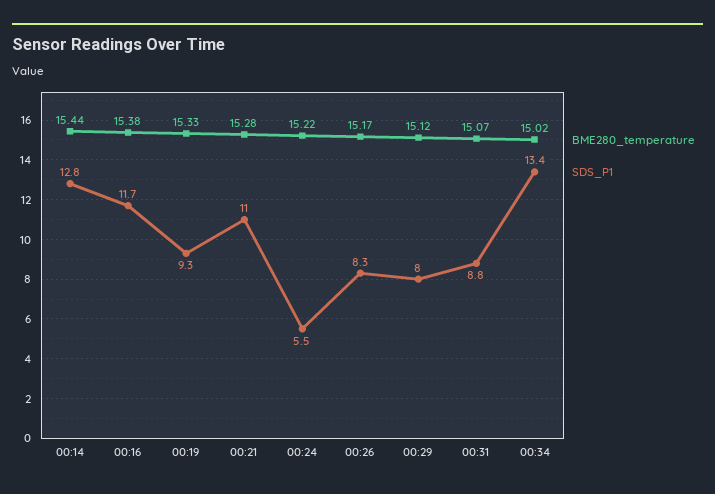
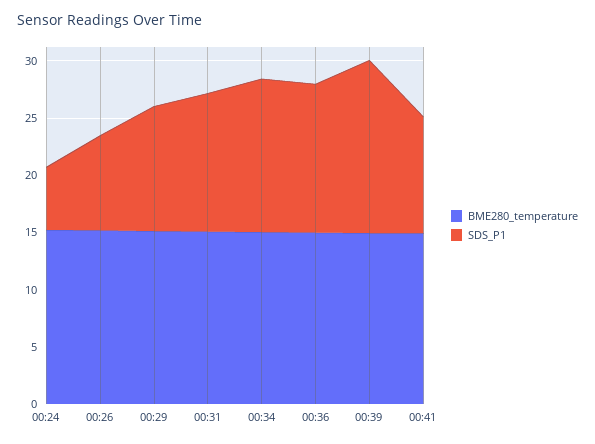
BME280_temperature, 00:14: 15.44 -> none
SDS_P1, 00:14: 12.8 -> none
BME280_temperature, 00:16: 15.38 -> none
SDS_P1, 00:16: 11.7 -> none
BME280_temperature, 00:19: 15.33 -> none
SDS_P1, 00:19: 9.3 -> none
BME280_temperature, 00:21: 15.28 -> none
SDS_P1, 00:21: 11 -> none
SDS_P1, 00:29: 8 -> 11
SDS_P1, 00:31: 8.8 -> 12
BME280_temperature, 00:36: none -> 15
SDS_P1, 00:36: none -> 13
BME280_temperature, 00:39: none -> 15
SDS_P1, 00:39: none -> 15
BME280_temperature, 00:41: none -> 15
SDS_P1, 00:41: none -> 10

